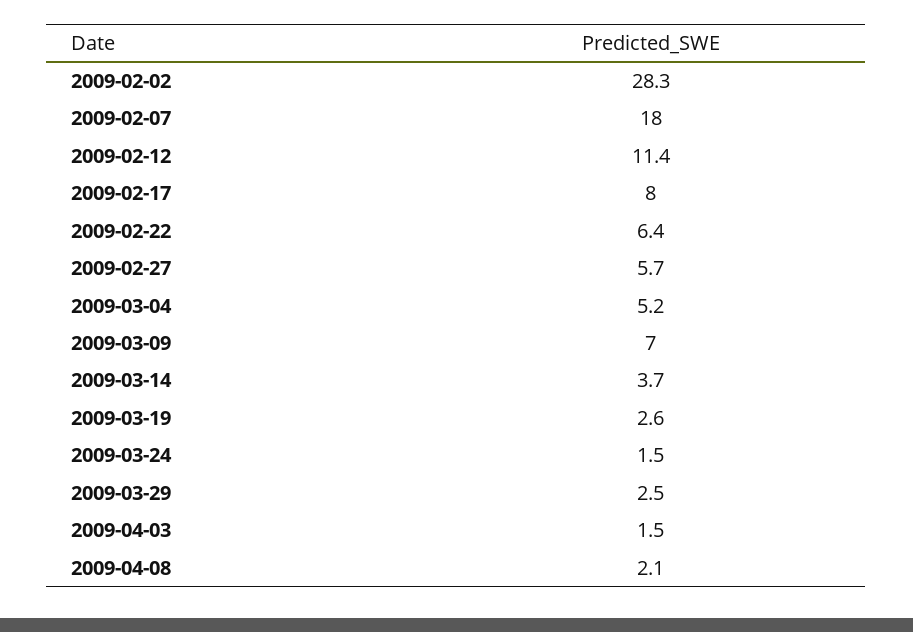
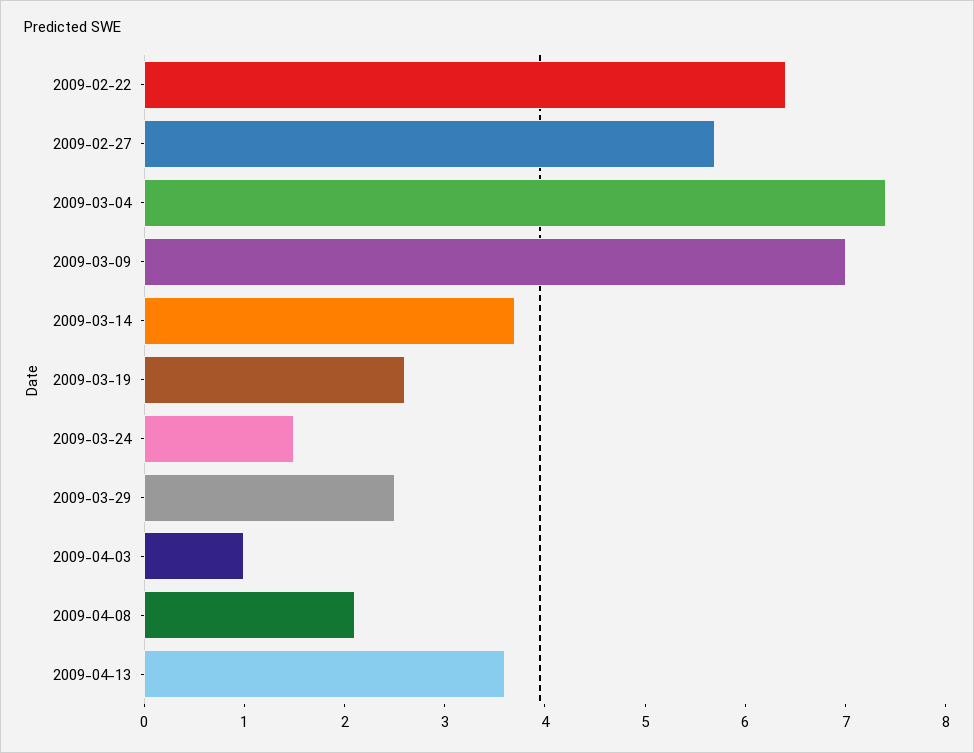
2009-02-02: 28.3 -> none
2009-02-07: 18 -> none
2009-02-12: 11.4 -> none
2009-02-17: 8 -> none
2009-03-04: 5.2 -> 7.4
2009-04-03: 1.5 -> 1
2009-04-13: none -> 3.6

